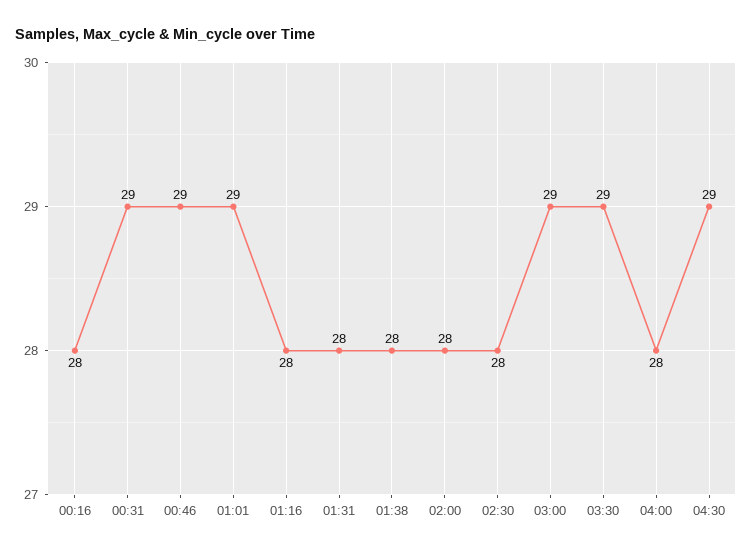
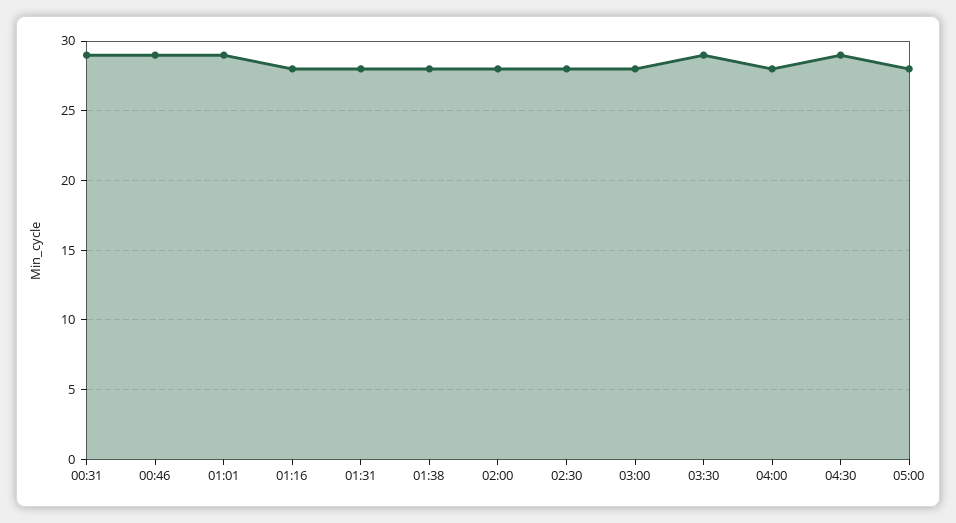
00:16: 28 -> none
03:00: 29 -> 28
05:00: none -> 28

